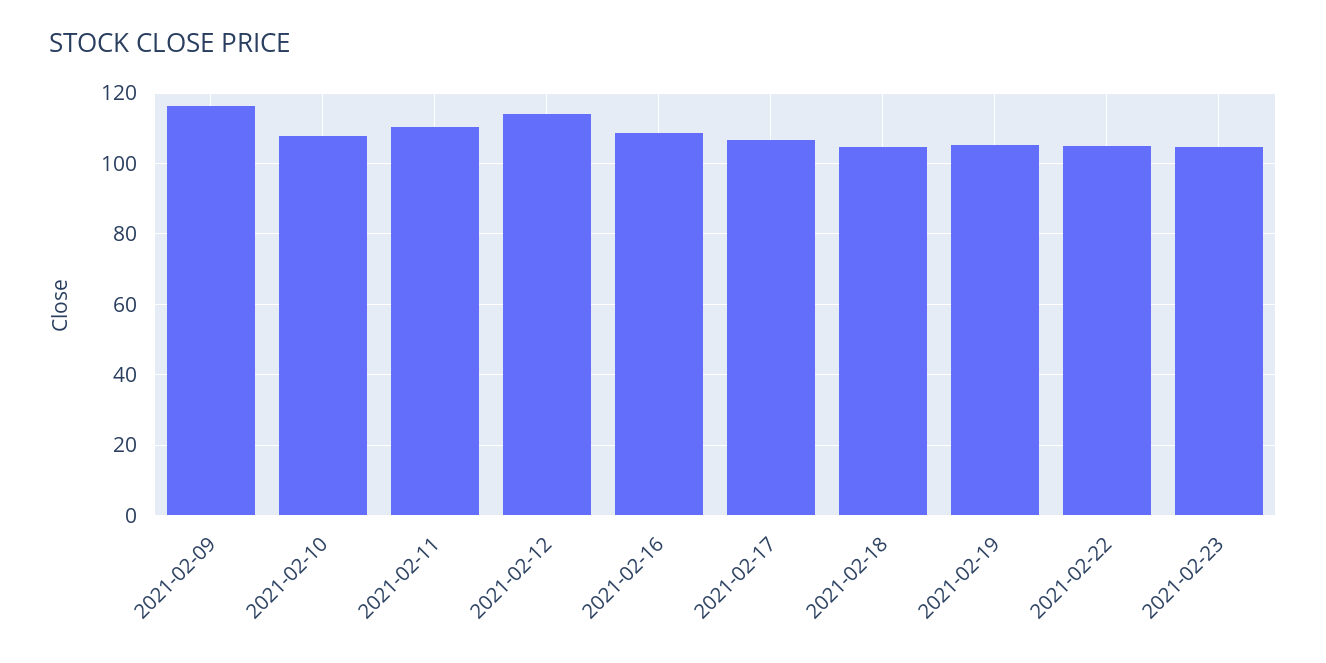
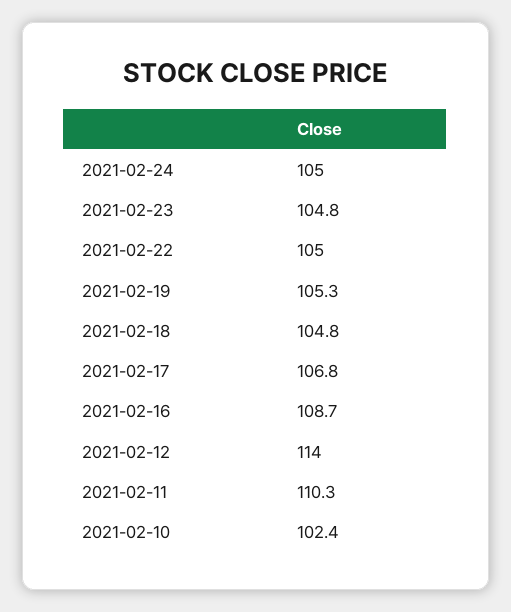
2021-02-09: 116 -> none
2021-02-10: 108 -> 102.4
2021-02-24: none -> 105

